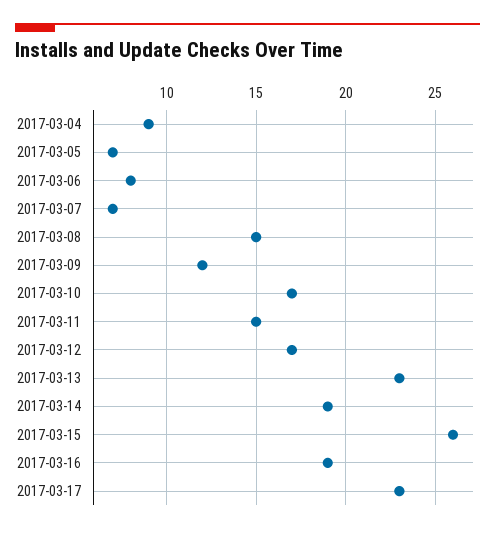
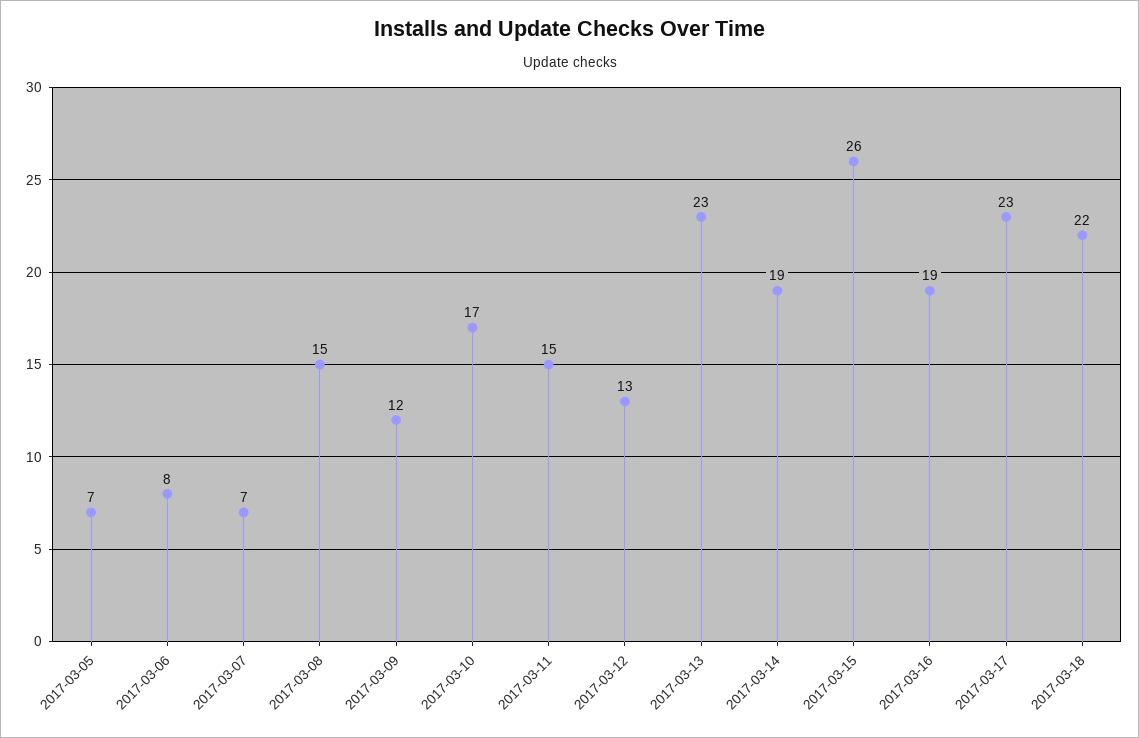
2017-03-04: 9 -> none
2017-03-12: 17 -> 13
2017-03-18: none -> 22

